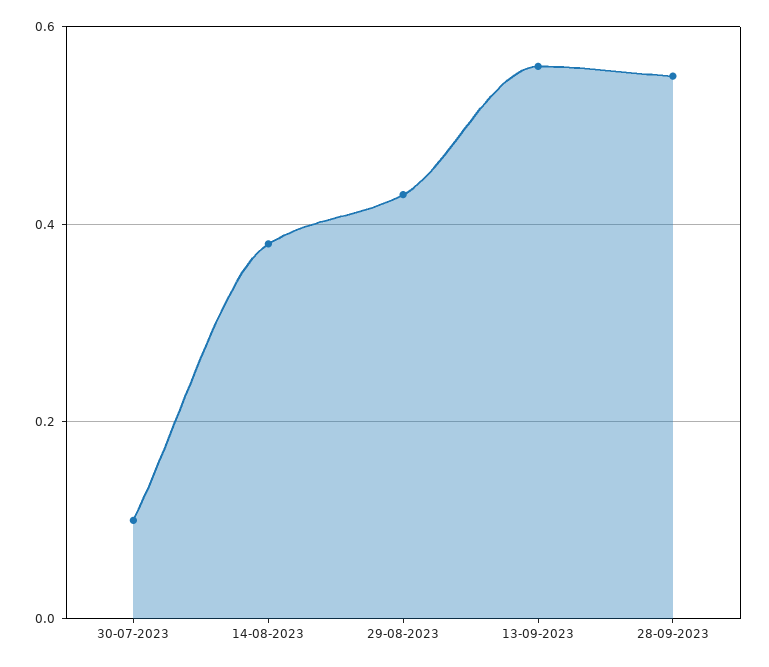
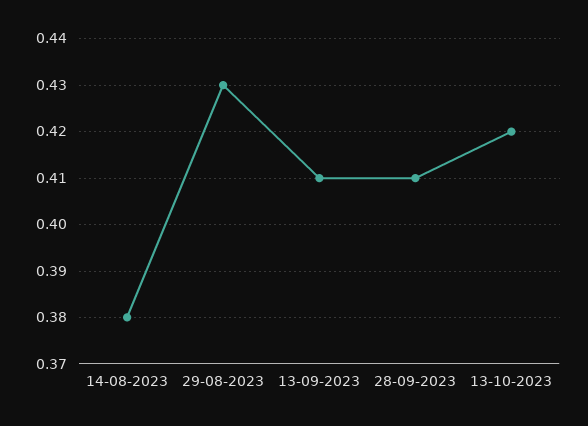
30-07-2023: 0.1 -> none
13-09-2023: 0.55 -> 0.41
28-09-2023: 0.55 -> 0.41
13-10-2023: none -> 0.42

